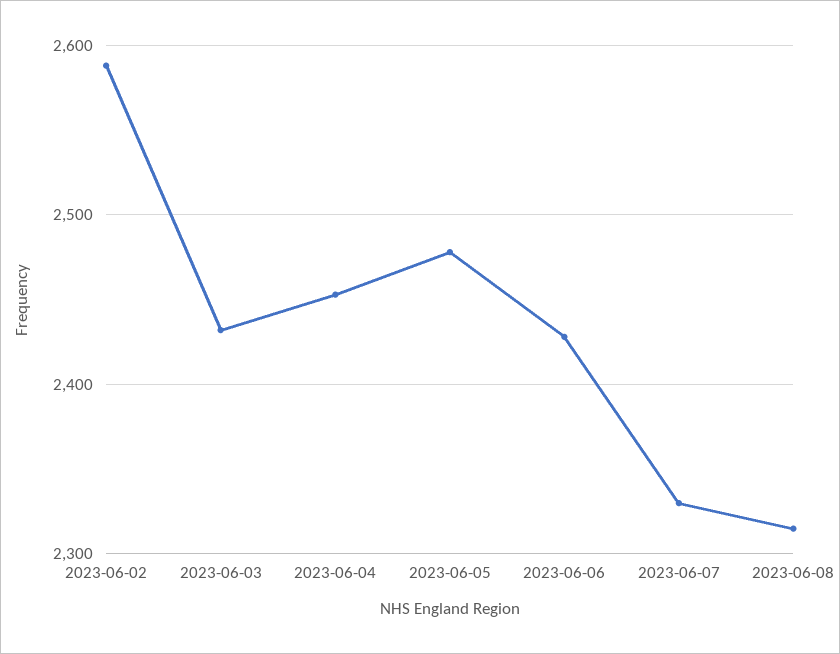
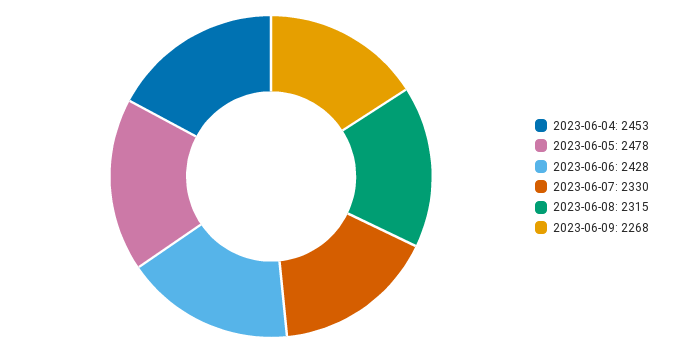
2023-06-02: 2590 -> none
2023-06-03: 2430 -> none
2023-06-09: none -> 2268

